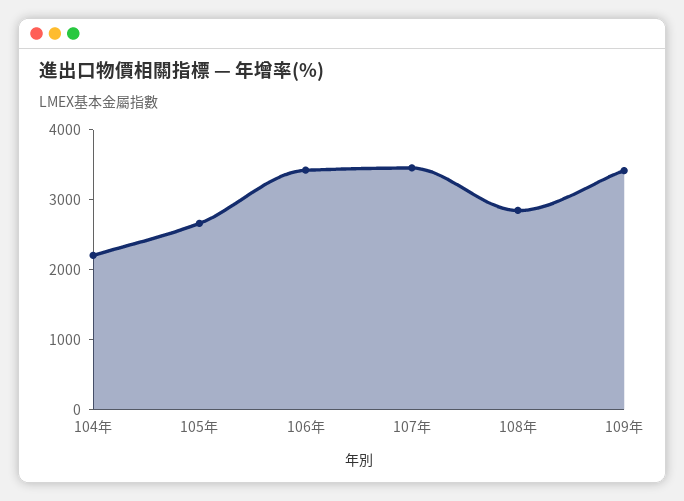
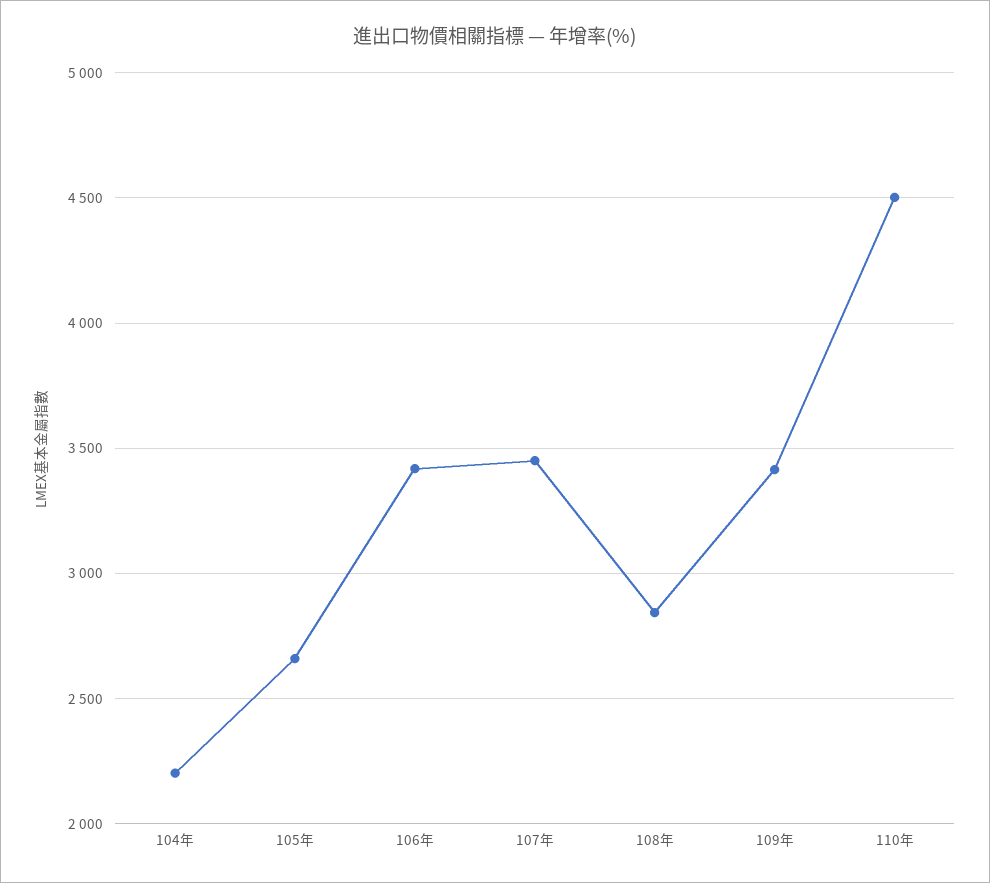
110年: none -> 4500

